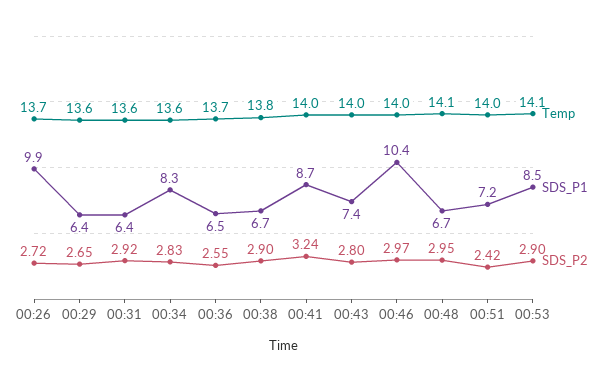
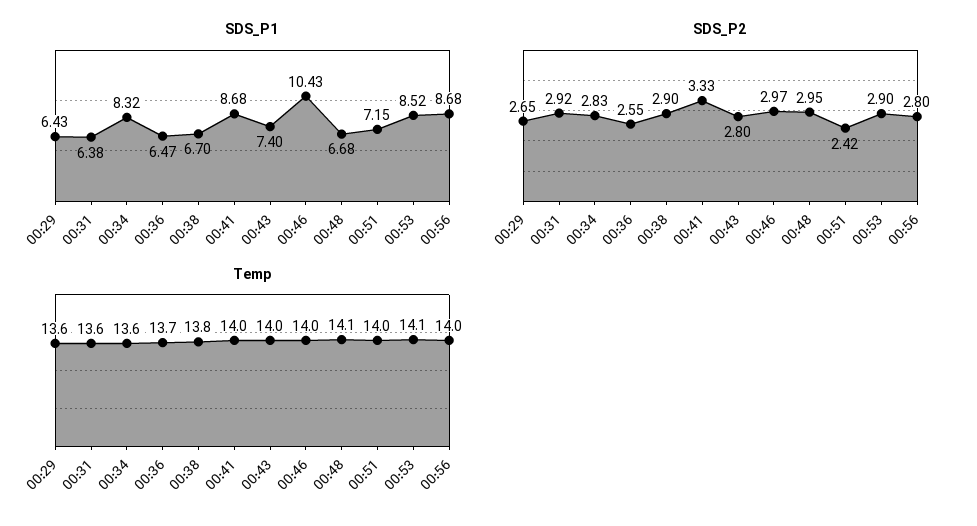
Temp, 00:26: 13.7 -> none
SDS_P1, 00:26: 9.9 -> none
SDS_P2, 00:26: 2.72 -> none
SDS_P2, 00:41: 3.24 -> 3.33
SDS_P1, 00:56: none -> 8.68
SDS_P2, 00:56: none -> 2.8
Temp, 00:56: none -> 14

